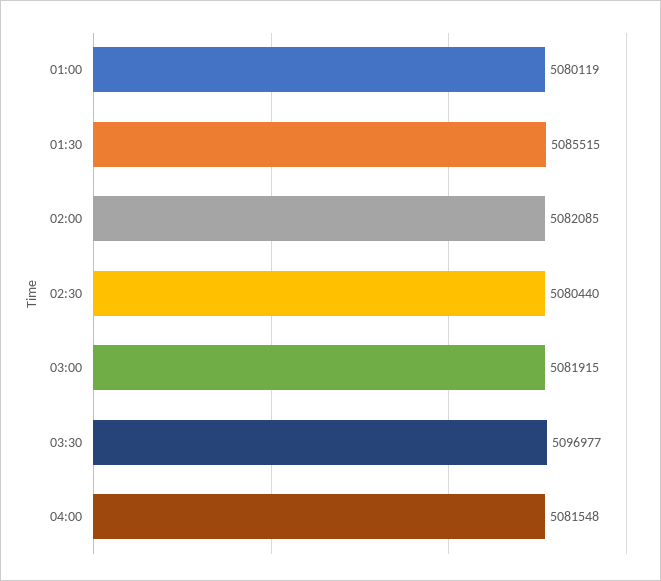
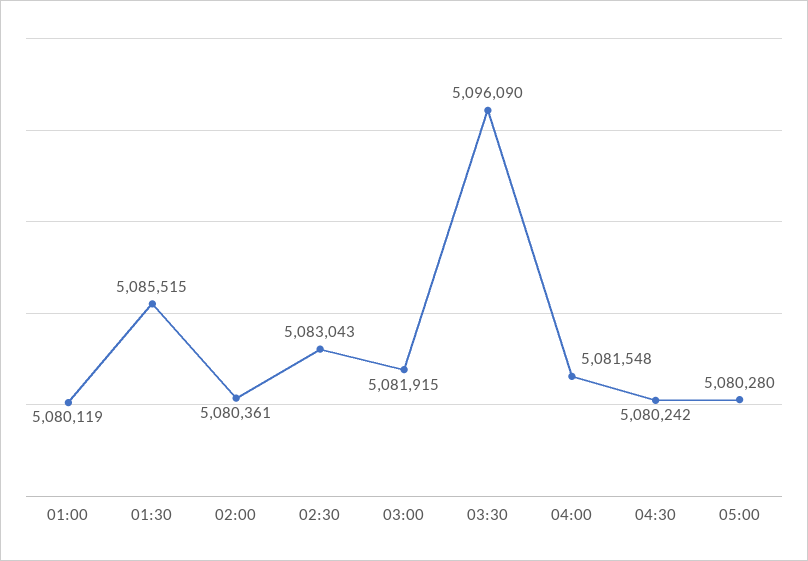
02:00: 5082085 -> 5080361
02:30: 5080440 -> 5083043
03:30: 5096977 -> 5096090
04:30: none -> 5080242
05:00: none -> 5080280

